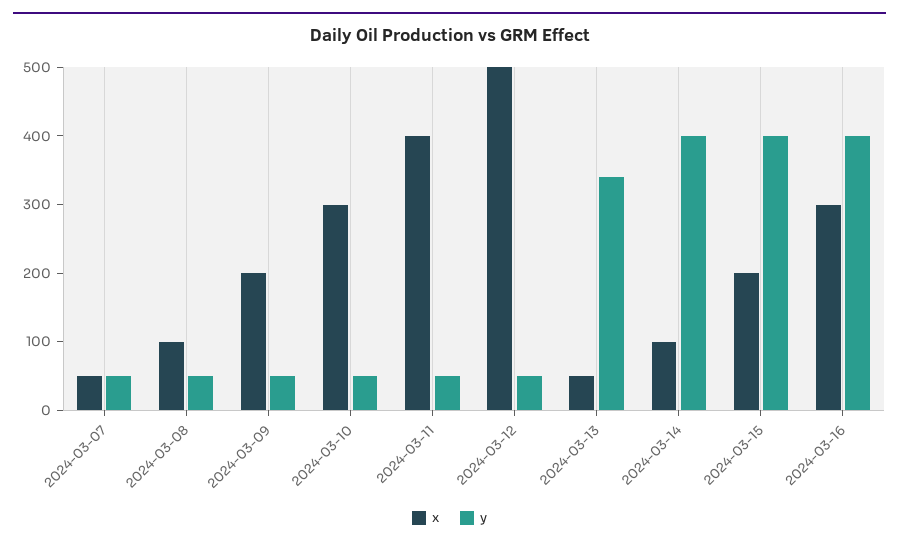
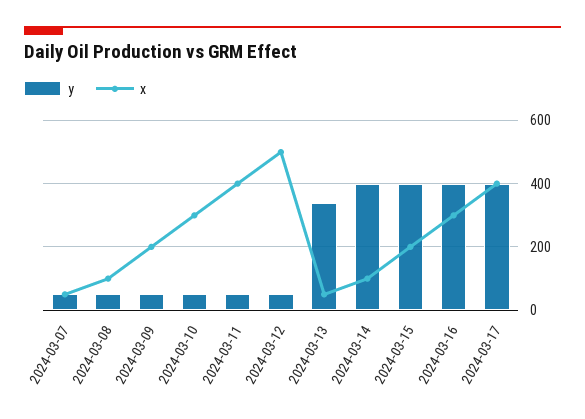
y, 2024-03-17: none -> 400
x, 2024-03-17: none -> 400

